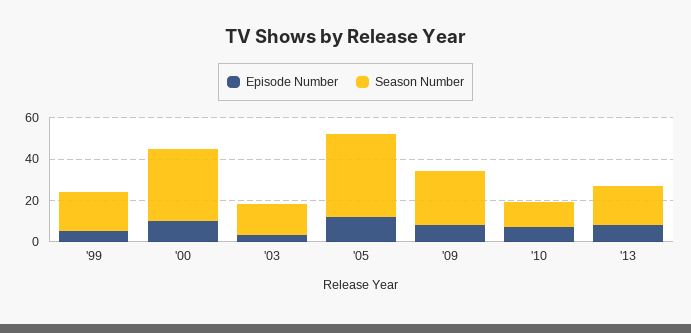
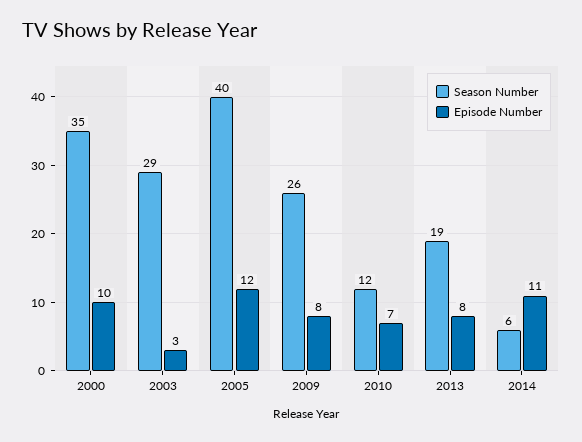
Episode Number, '99: 5 -> none
Season Number, '99: 20 -> none
Season Number, '03: 15 -> 29
Season Number, 2014: none -> 6
Episode Number, 2014: none -> 11

